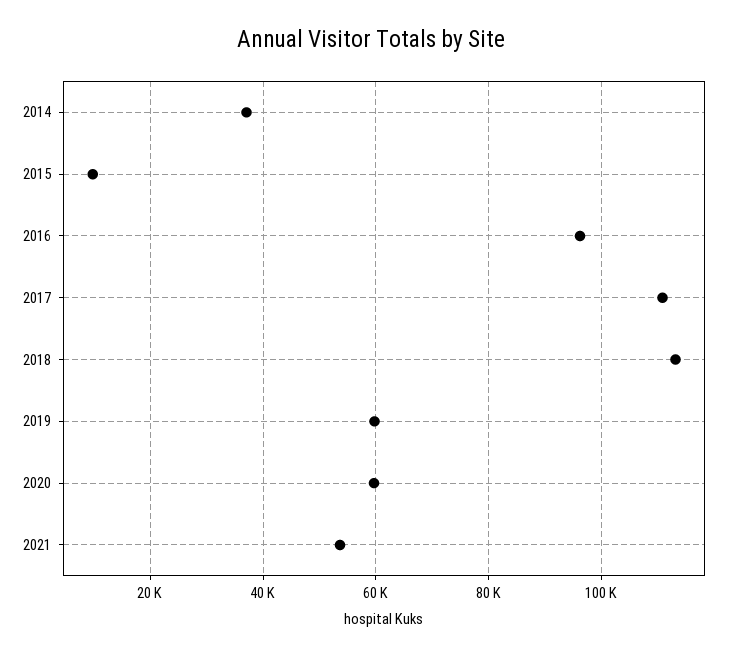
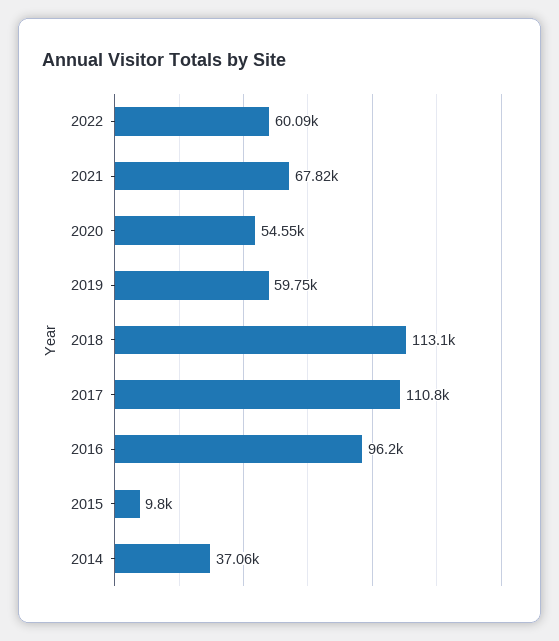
2020: 60000 -> 54550
2021: 54000 -> 67820
2022: none -> 60090

